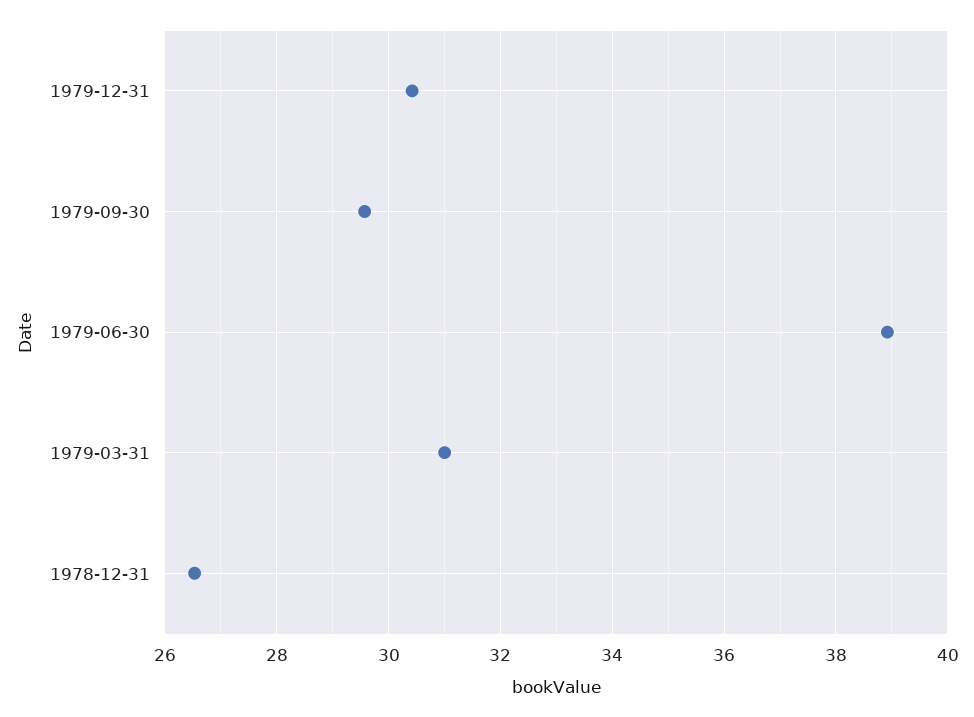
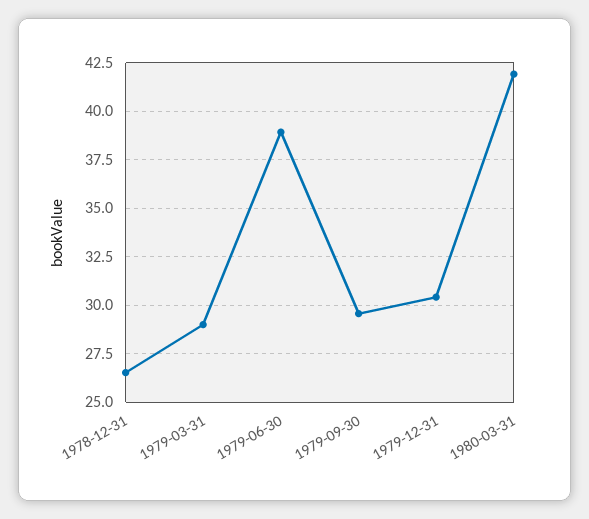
1979-03-31: 31 -> 29
1980-03-31: none -> 42

